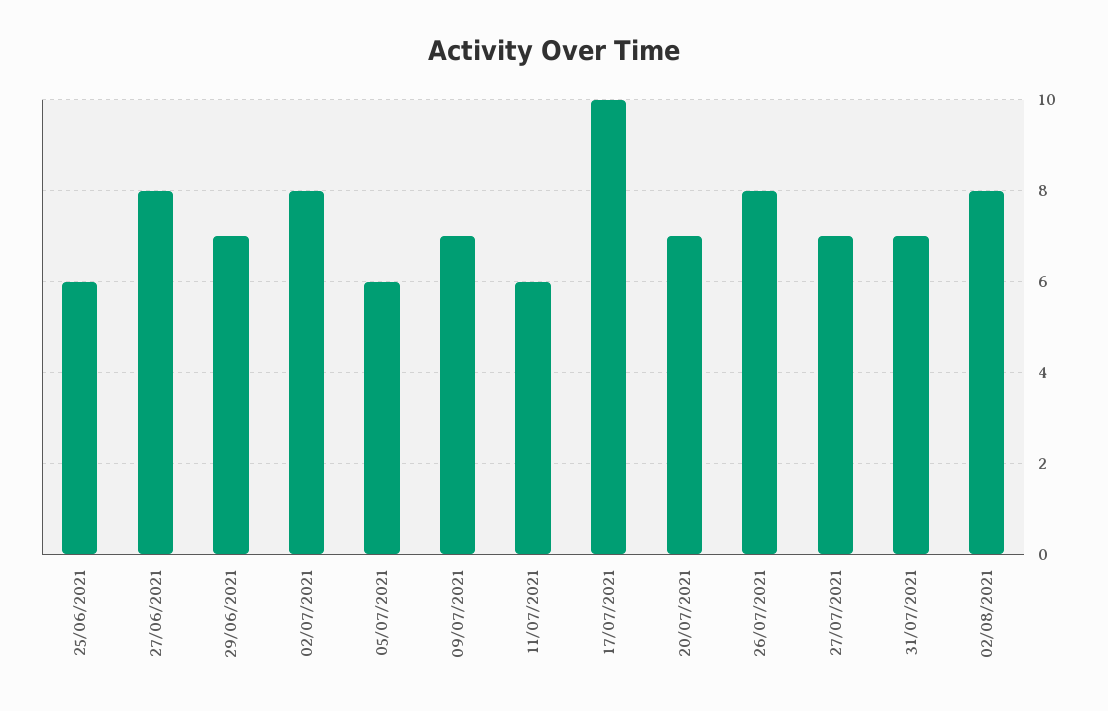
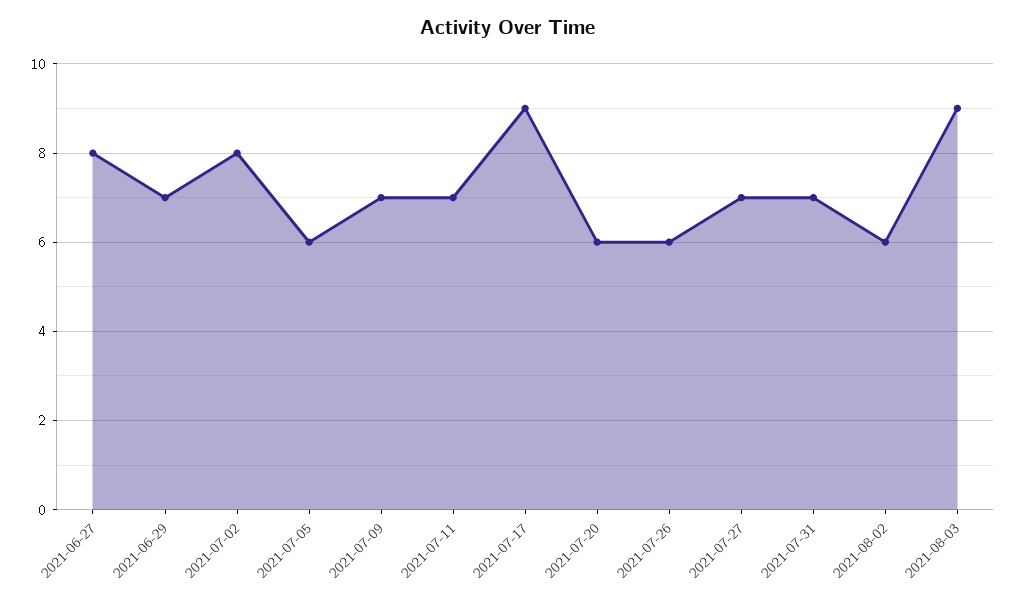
25/06/2021: 6 -> none
11/07/2021: 6 -> 7
17/07/2021: 10 -> 9
20/07/2021: 7 -> 6
26/07/2021: 8 -> 6
02/08/2021: 8 -> 6
2021-08-03: none -> 9

